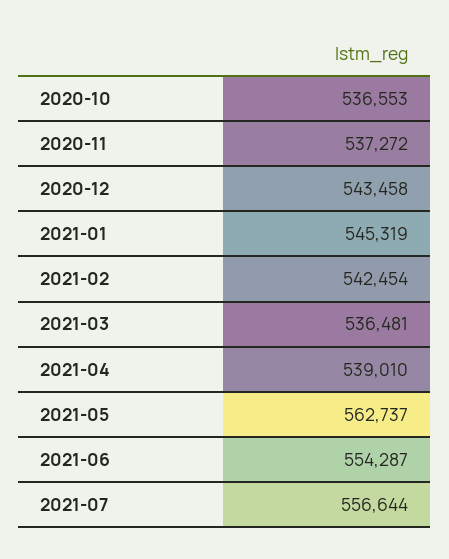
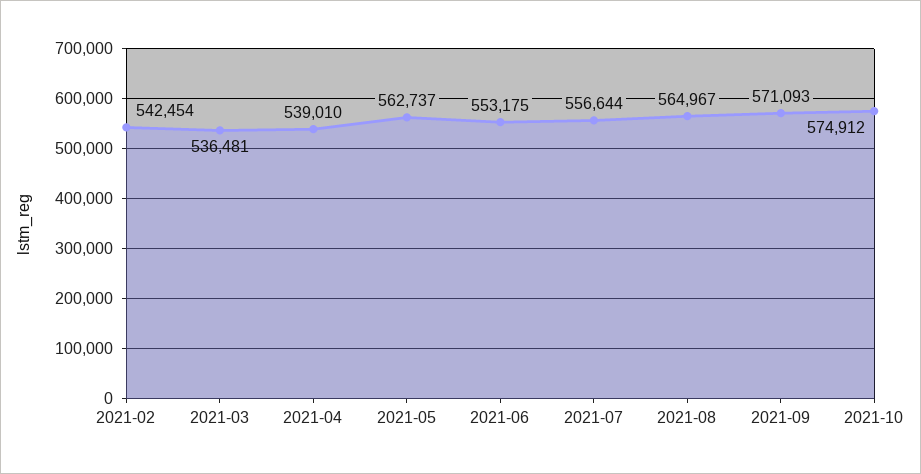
2020-10: 536553 -> none
2020-11: 537272 -> none
2020-12: 543458 -> none
2021-01: 545319 -> none
2021-06: 554287 -> 553175
2021-08: none -> 564967
2021-09: none -> 571093
2021-10: none -> 574912

